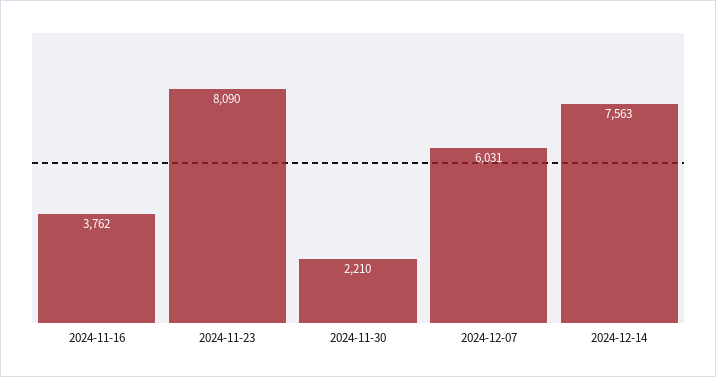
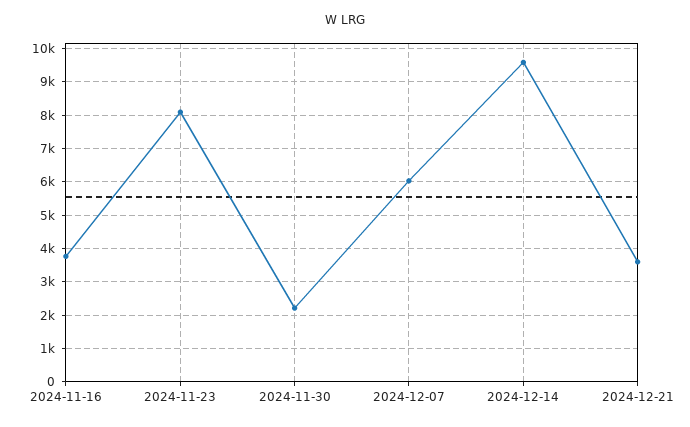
2024-12-14: 7563 -> 9600
2024-12-21: none -> 3600

